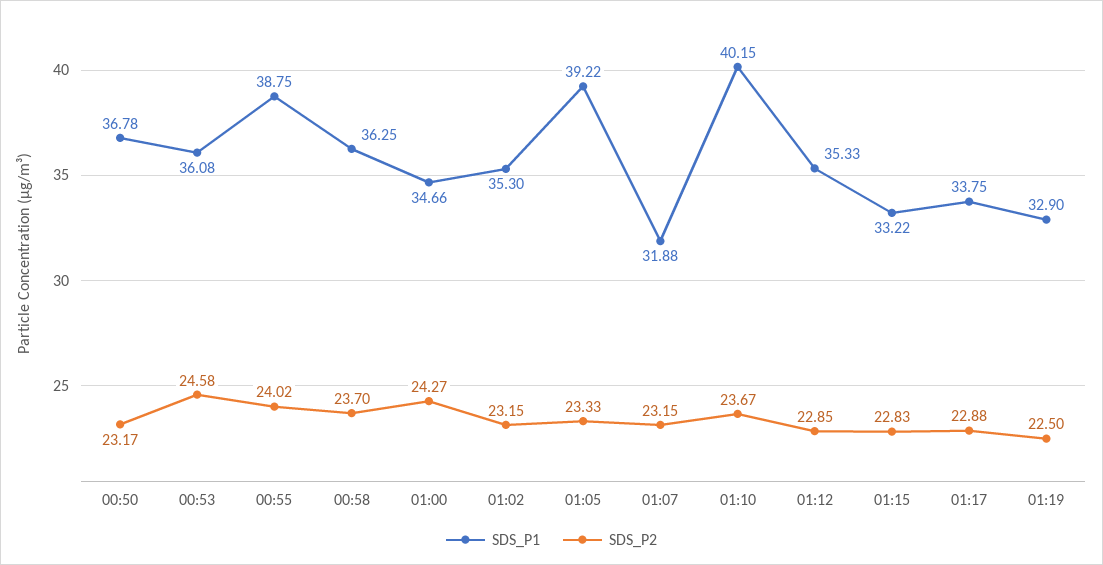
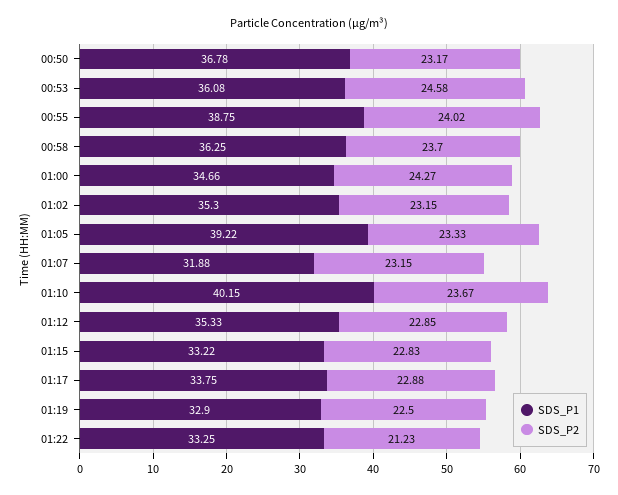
SDS_P1, 01:22: none -> 33.25
SDS_P2, 01:22: none -> 21.23

